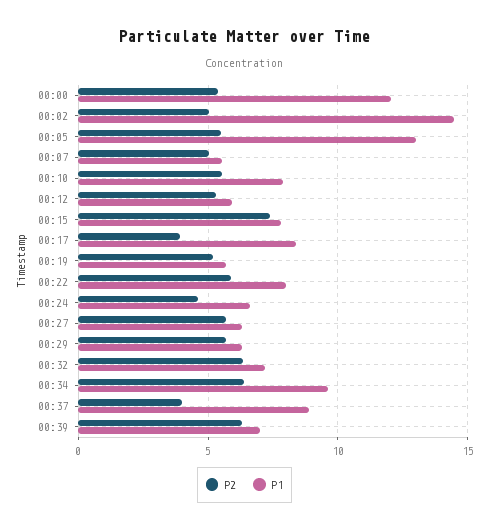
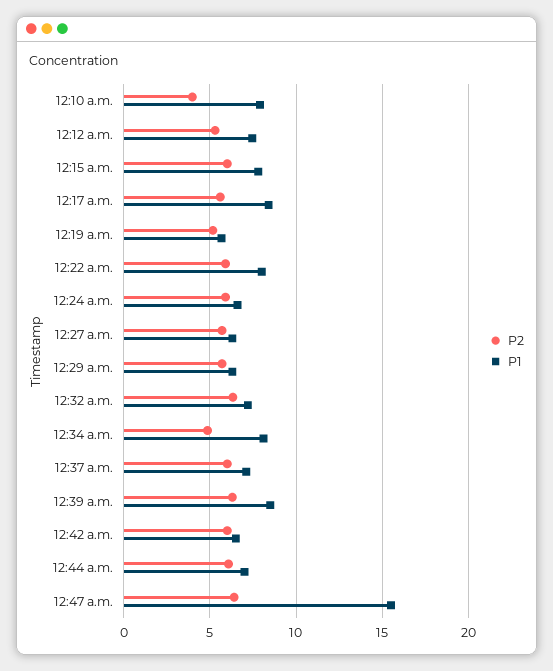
P2, 00:00: 5.5 -> none
P1, 00:00: 12 -> none
P2, 00:02: 5 -> none
P1, 00:02: 14.5 -> none
P2, 00:05: 5.5 -> none
P1, 00:05: 13 -> none
P2, 00:07: 5 -> none
P1, 00:07: 5.5 -> none
P2, 00:10: 5.5 -> 4
P1, 00:12: 6 -> 7.5
P2, 00:15: 7.5 -> 6
P2, 00:17: 4 -> 5.5
P2, 00:24: 4.5 -> 6
P2, 00:34: 6.5 -> 5
P1, 00:34: 9.5 -> 8
P2, 00:37: 4 -> 6
P1, 00:37: 9 -> 7
P1, 00:39: 7 -> 8.5
P2, 12:42 a.m.: none -> 6
P1, 12:42 a.m.: none -> 6.5
P2, 12:44 a.m.: none -> 6
P1, 12:44 a.m.: none -> 7
P2, 12:47 a.m.: none -> 6.5
P1, 12:47 a.m.: none -> 15.5

